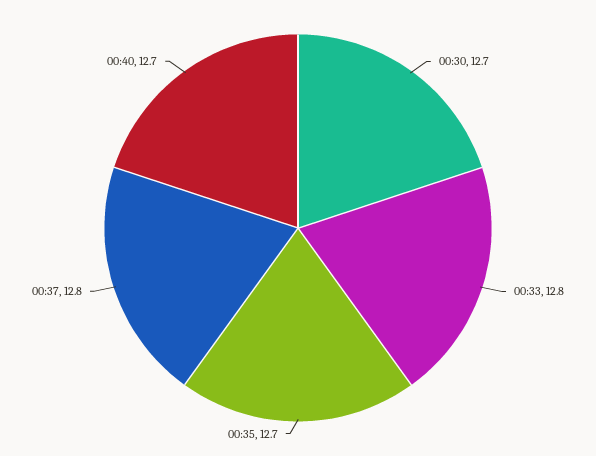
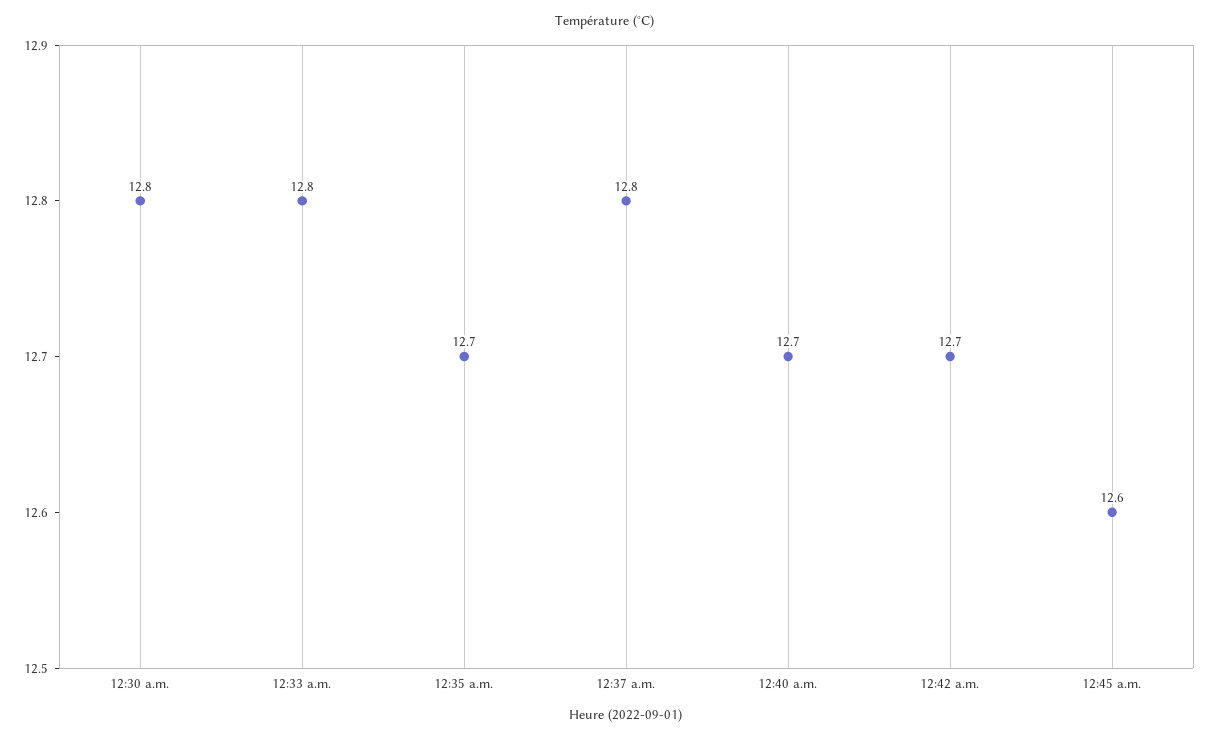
00:30: 12.7 -> 12.8
12:42 a.m.: none -> 12.7
12:45 a.m.: none -> 12.6

